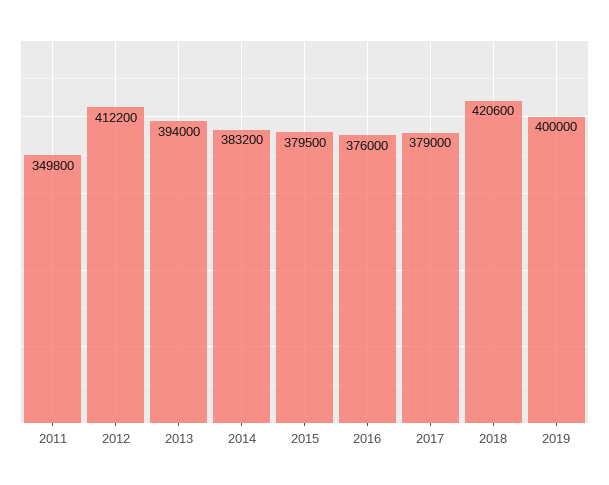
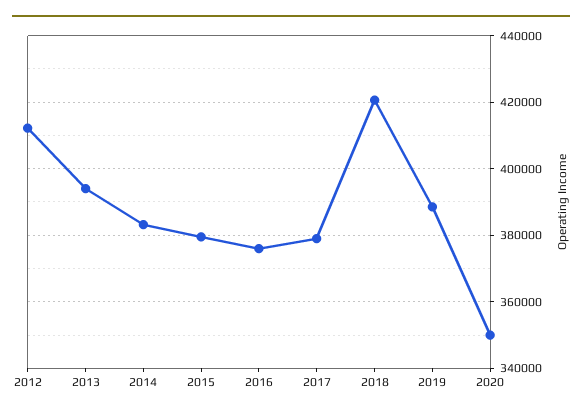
2011: 349800 -> none
2019: 400000 -> 388000
2020: none -> 350000

